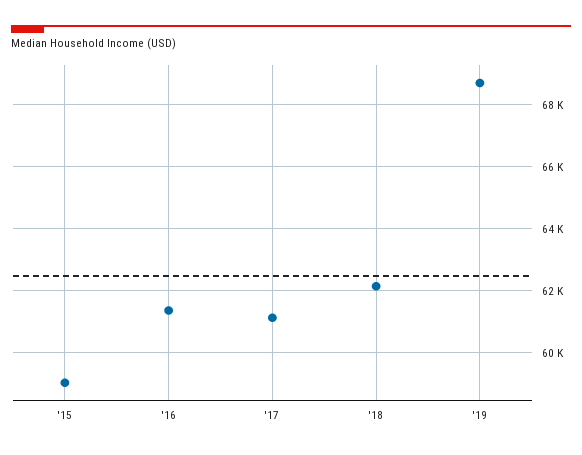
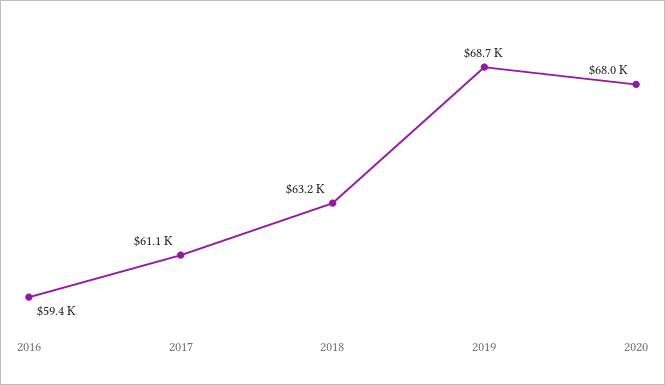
'15: 59000 -> none
'16: 61400 -> 59400
'18: 62200 -> 63200
2020: none -> 68000

